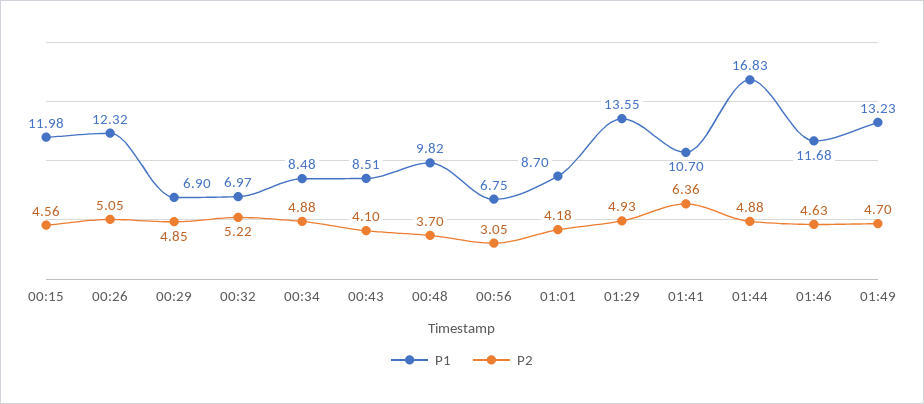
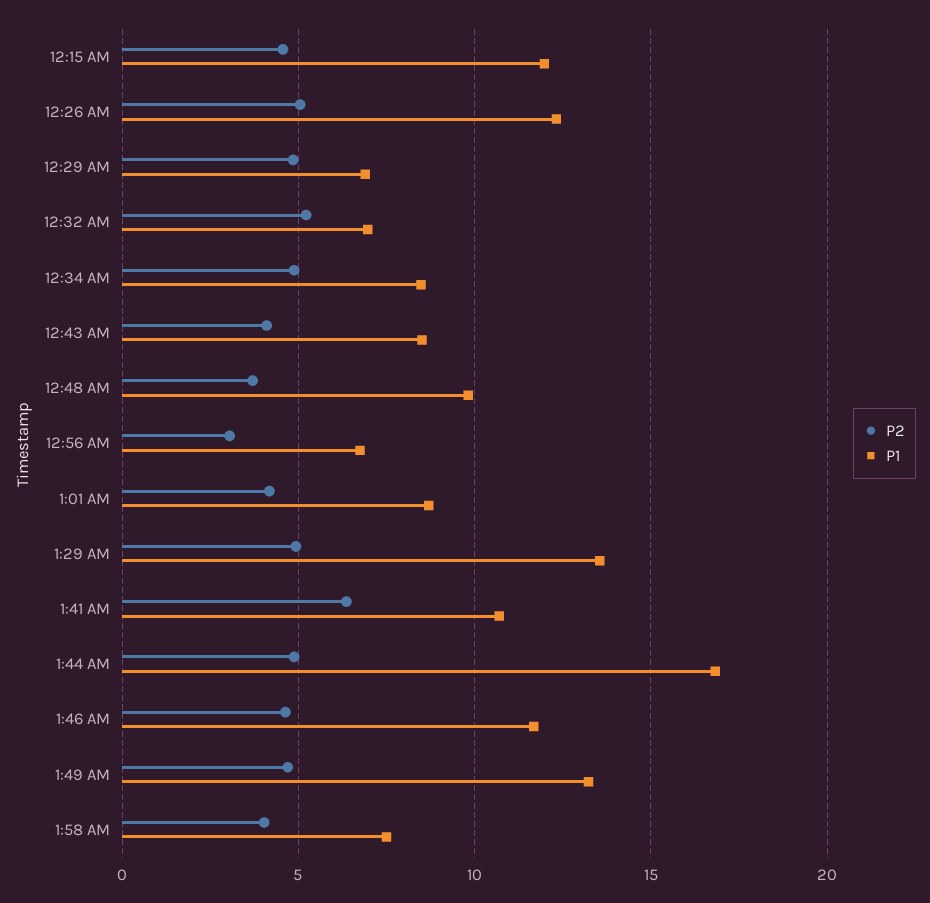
P2, 1:58 AM: none -> 4
P1, 1:58 AM: none -> 7.5

